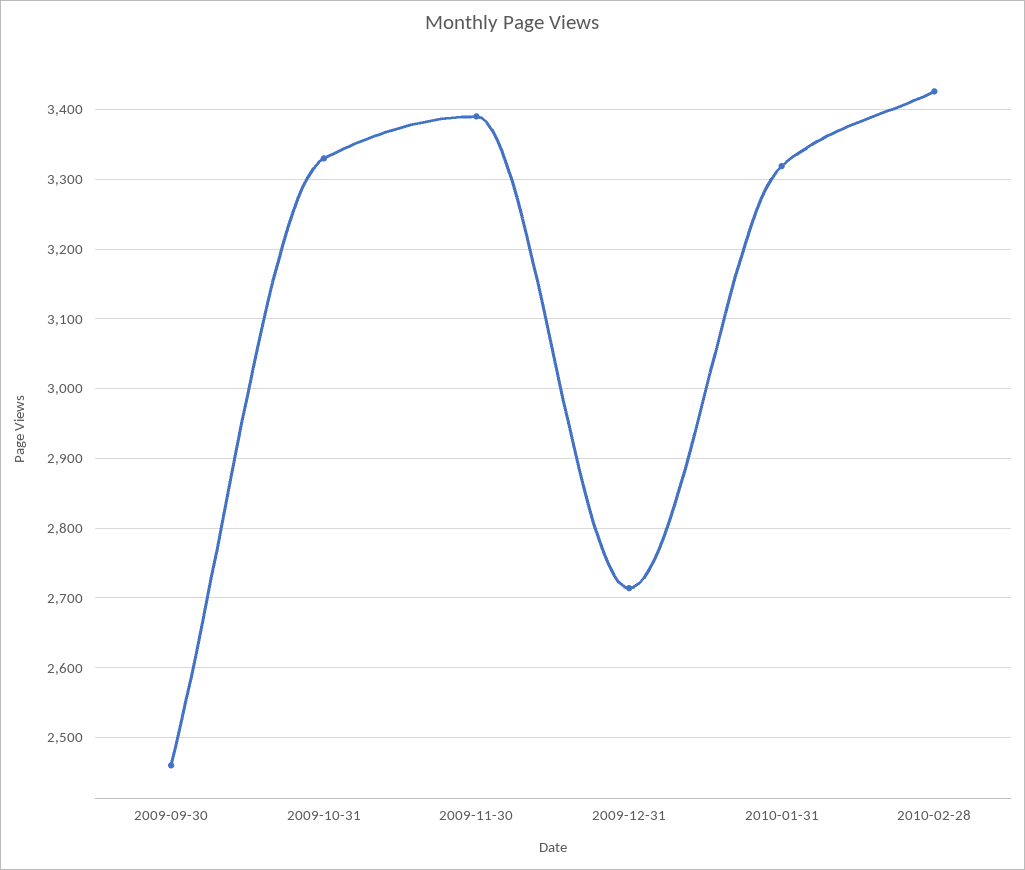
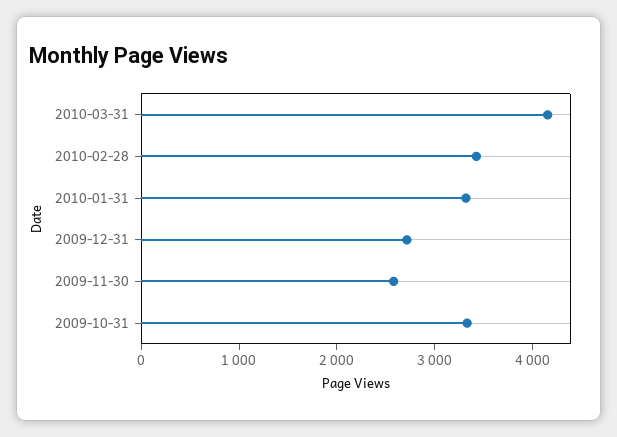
2009-09-30: 2460 -> none
2009-11-30: 3390 -> 2600
2010-03-31: none -> 4200

